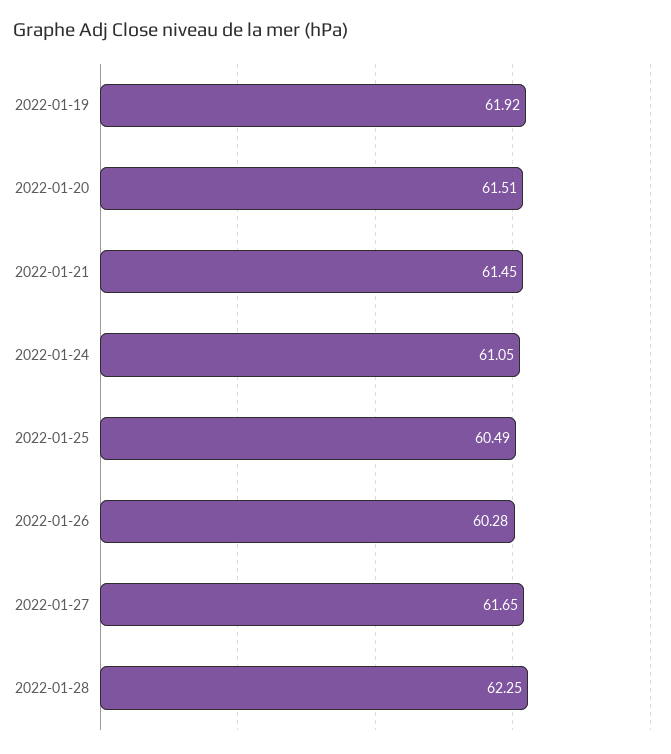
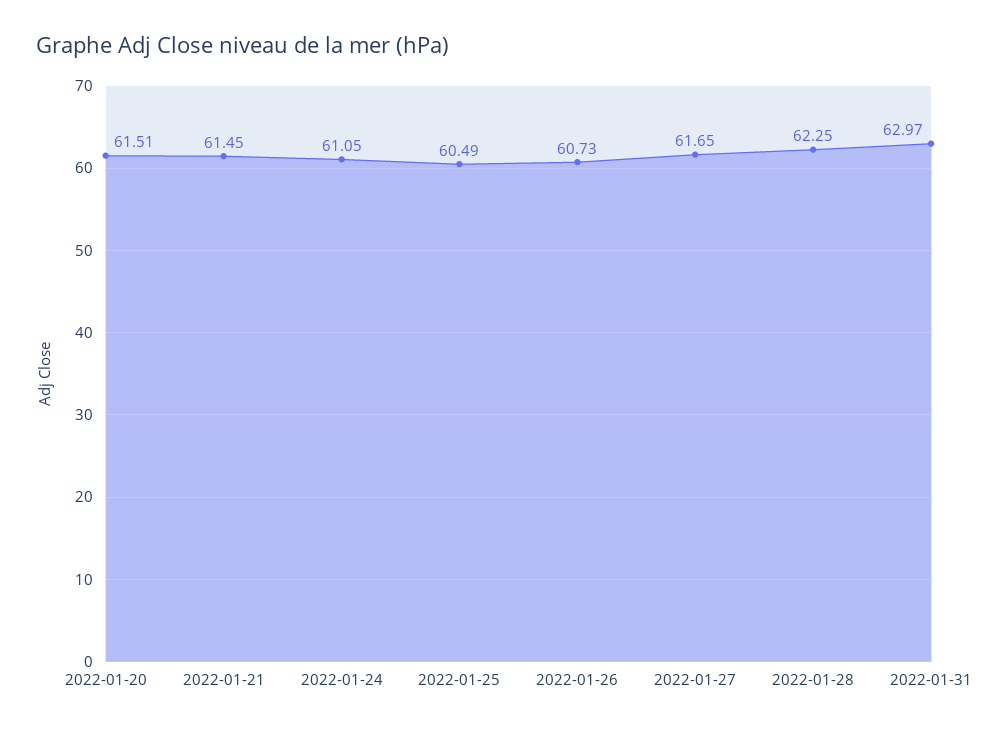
2022-01-19: 61.92 -> none
2022-01-26: 60.28 -> 60.73
2022-01-31: none -> 62.97

